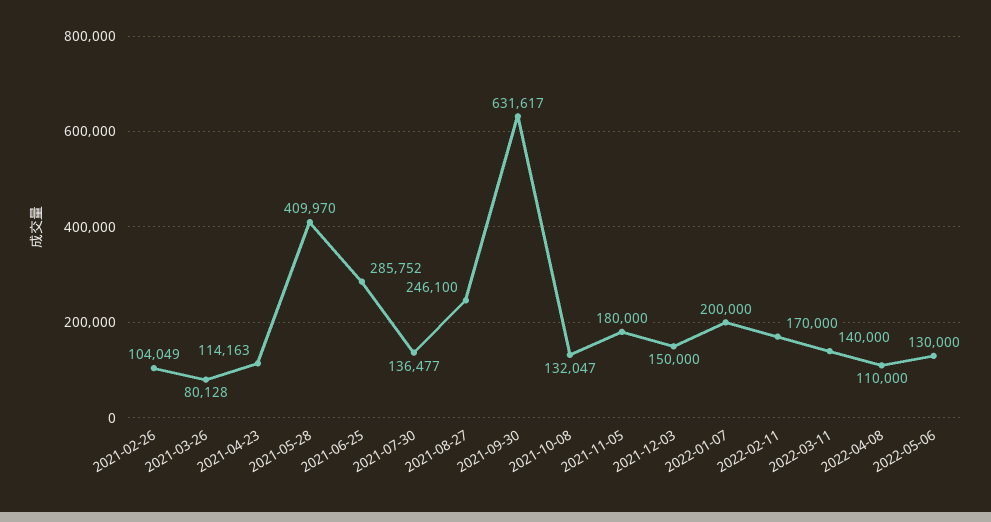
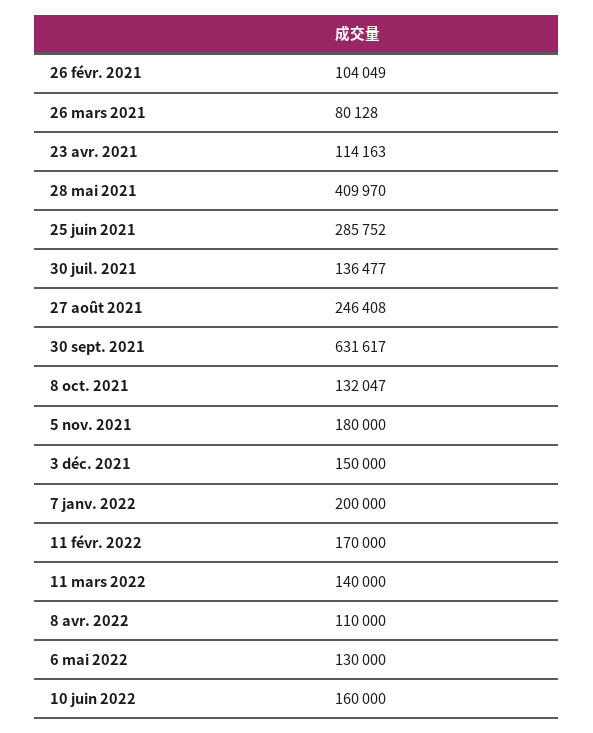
2021-08-27: 246100 -> 246408
10 juin 2022: none -> 160000

